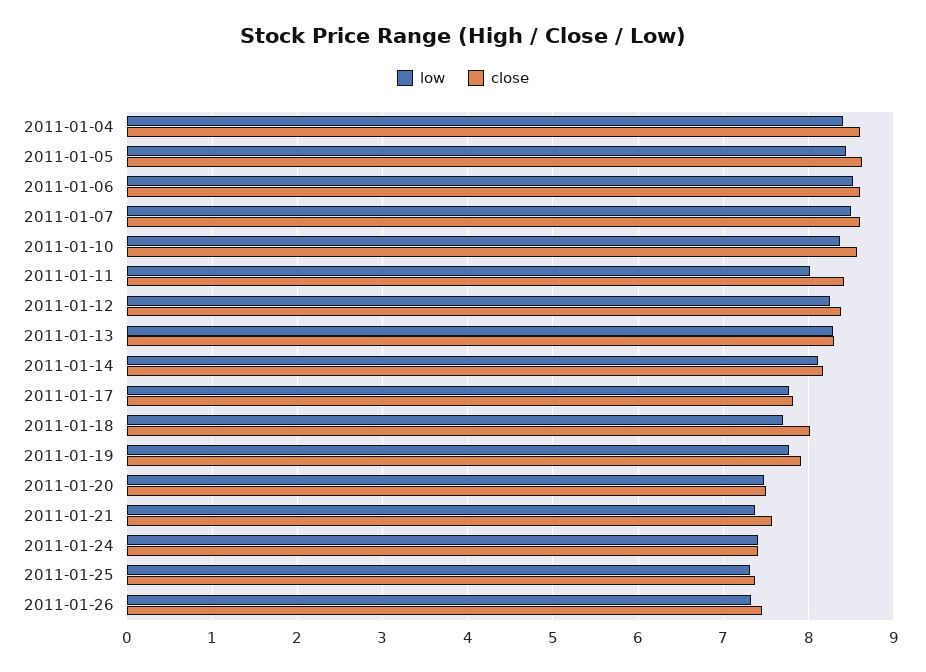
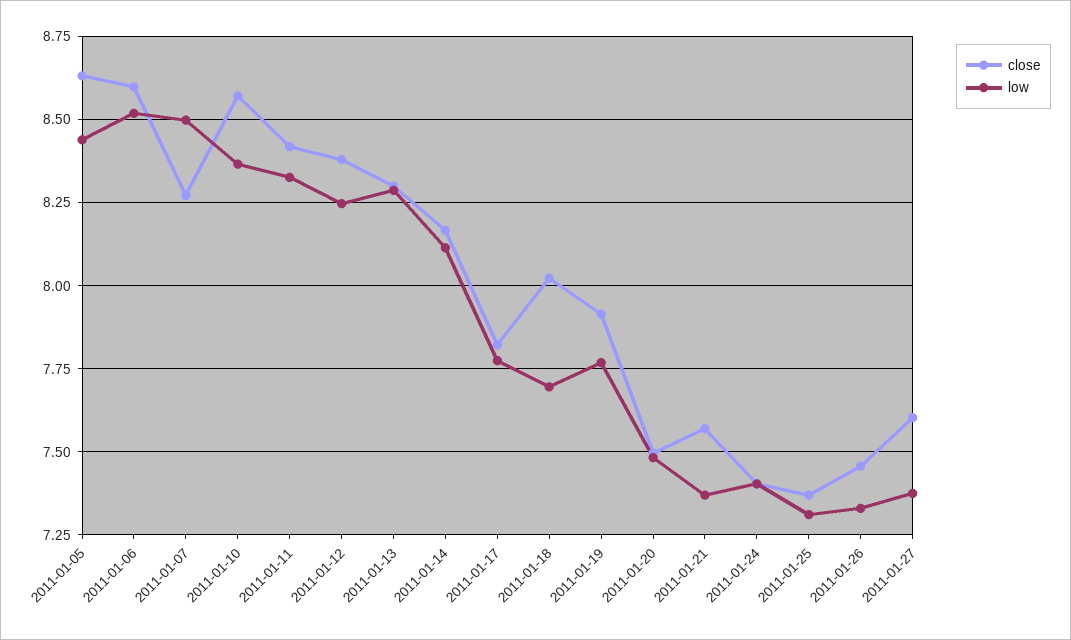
low, 2011-01-04: 8.4 -> none
close, 2011-01-04: 8.6 -> none
close, 2011-01-07: 8.6 -> 8.275
low, 2011-01-11: 8 -> 8.325
close, 2011-01-27: none -> 7.6
low, 2011-01-27: none -> 7.375

